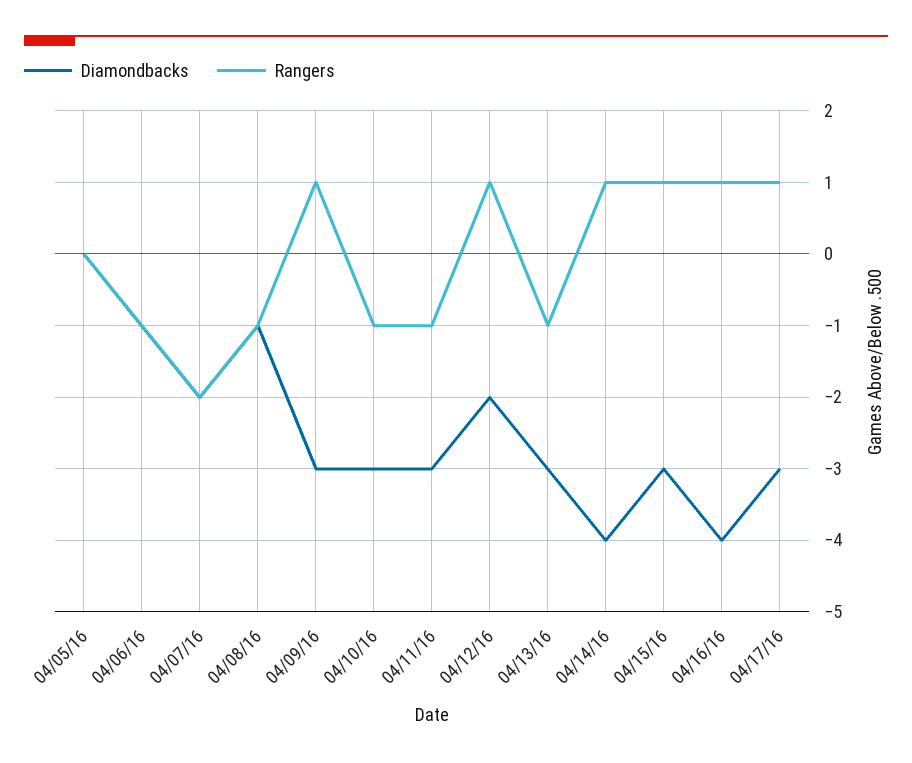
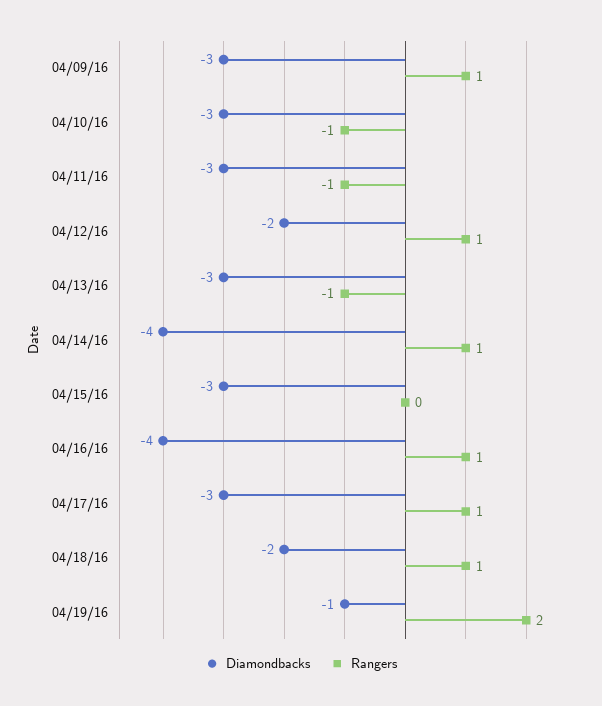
Diamondbacks, 04/05/16: 0 -> none
Rangers, 04/05/16: 0 -> none
Diamondbacks, 04/06/16: -1 -> none
Rangers, 04/06/16: -1 -> none
Diamondbacks, 04/07/16: -2 -> none
Rangers, 04/07/16: -2 -> none
Diamondbacks, 04/08/16: -1 -> none
Rangers, 04/08/16: -1 -> none
Rangers, 04/15/16: 1 -> 0
Diamondbacks, 04/18/16: none -> -2
Rangers, 04/18/16: none -> 1
Diamondbacks, 04/19/16: none -> -1
Rangers, 04/19/16: none -> 2

